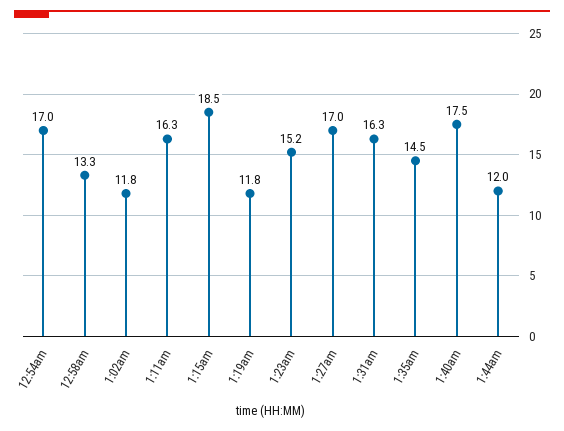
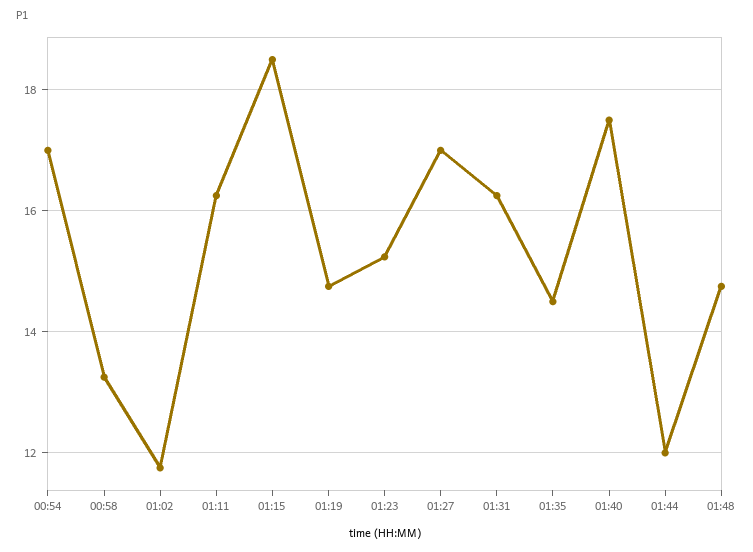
1:19am: 11.8 -> 14.8
01:48: none -> 14.8

